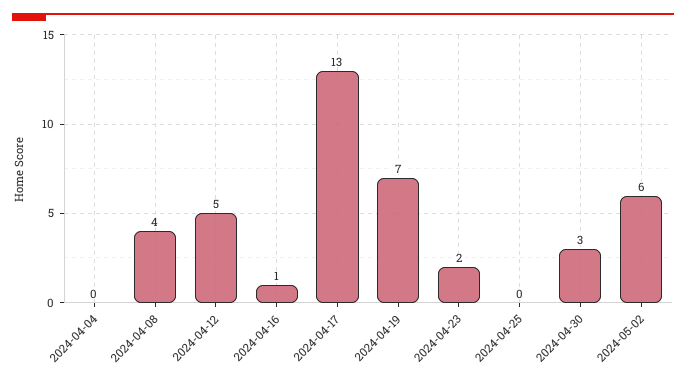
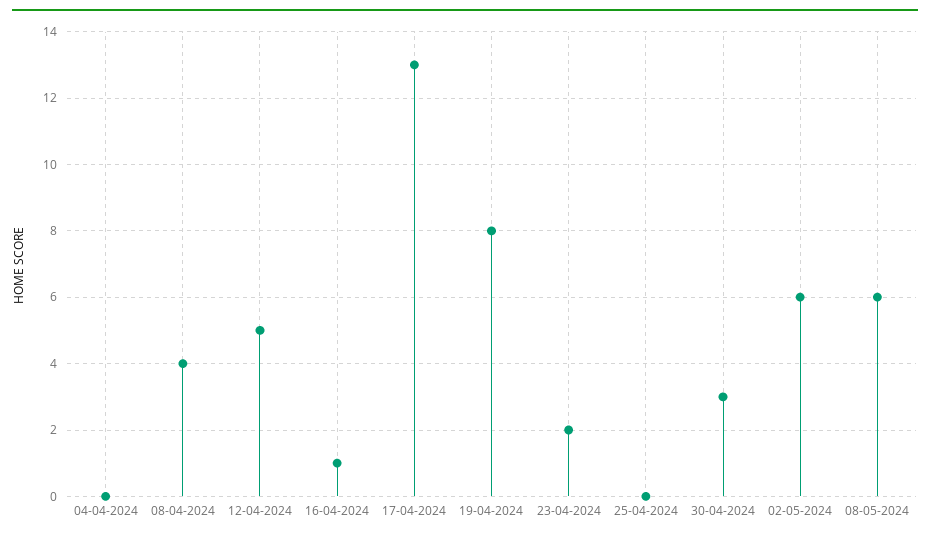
2024-04-19: 7 -> 8
08-05-2024: none -> 6

